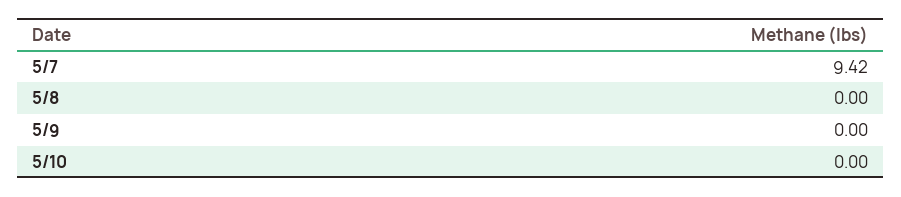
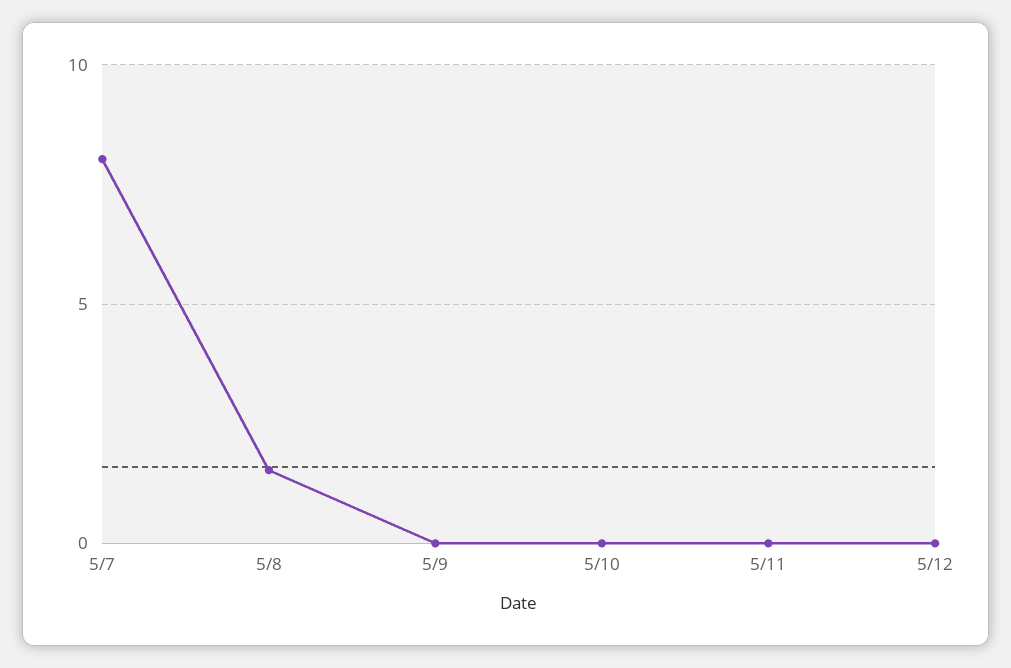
5/7: 9.42 -> 8
5/8: 0 -> 1.5
5/11: none -> 0
5/12: none -> 0

